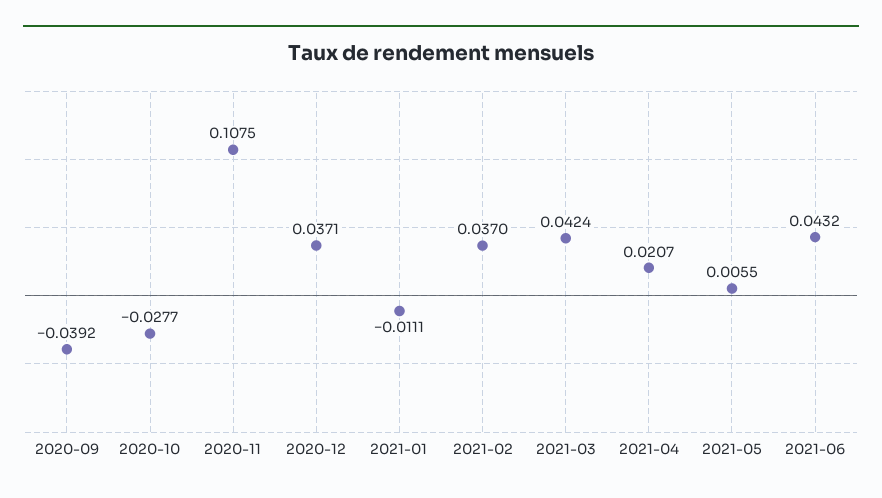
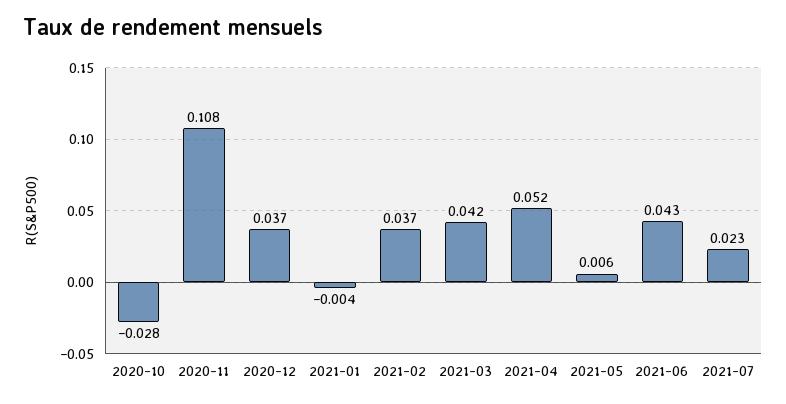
2020-09: -0.0392 -> none
2021-01: -0.0111 -> -0.004
2021-04: 0.0207 -> 0.052
2021-07: none -> 0.023

